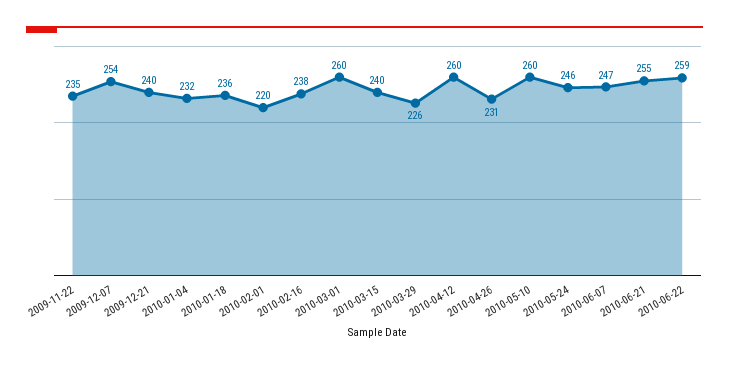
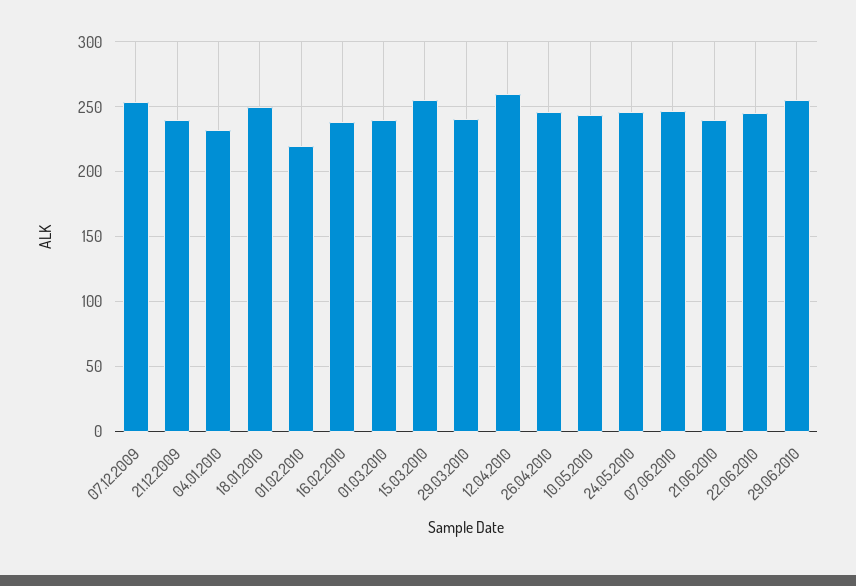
2009-11-22: 235 -> none
2010-01-18: 236 -> 250
2010-03-01: 260 -> 240
2010-03-15: 240 -> 255
2010-03-29: 226 -> 240
2010-04-26: 231 -> 245
2010-05-10: 260 -> 245
2010-06-21: 255 -> 240
2010-06-22: 259 -> 245
29.06.2010: none -> 255

